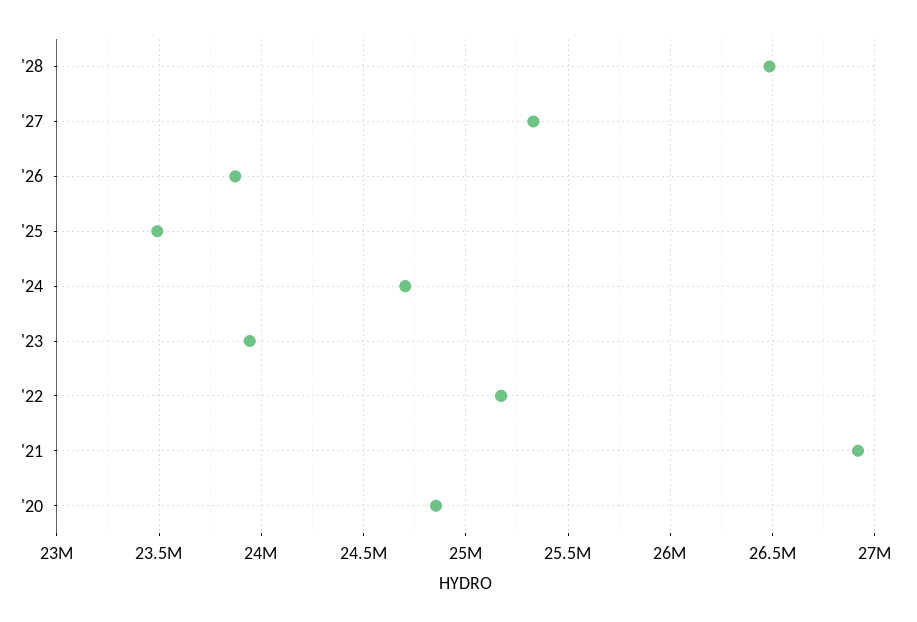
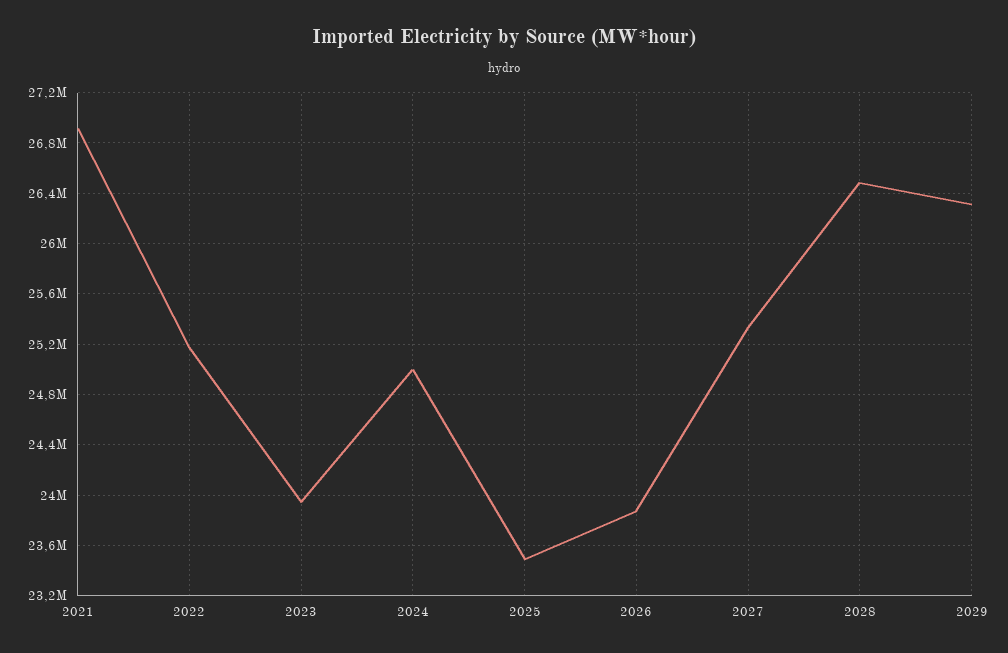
'24: 24700000 -> 25000000
'20: 24850000 -> none
2029: none -> 26300000

